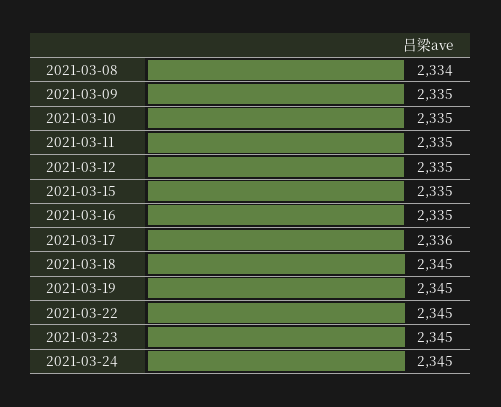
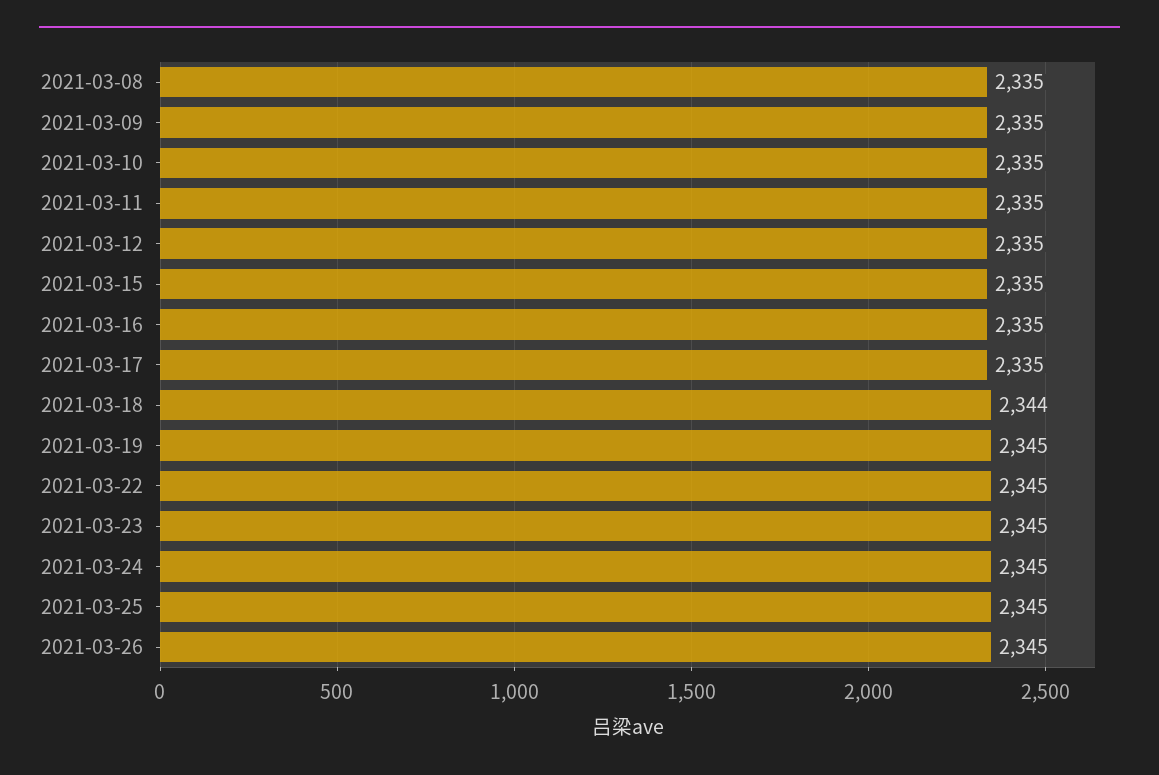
2021-03-08: 2334 -> 2335
2021-03-17: 2336 -> 2335
2021-03-18: 2345 -> 2344
2021-03-25: none -> 2345
2021-03-26: none -> 2345

